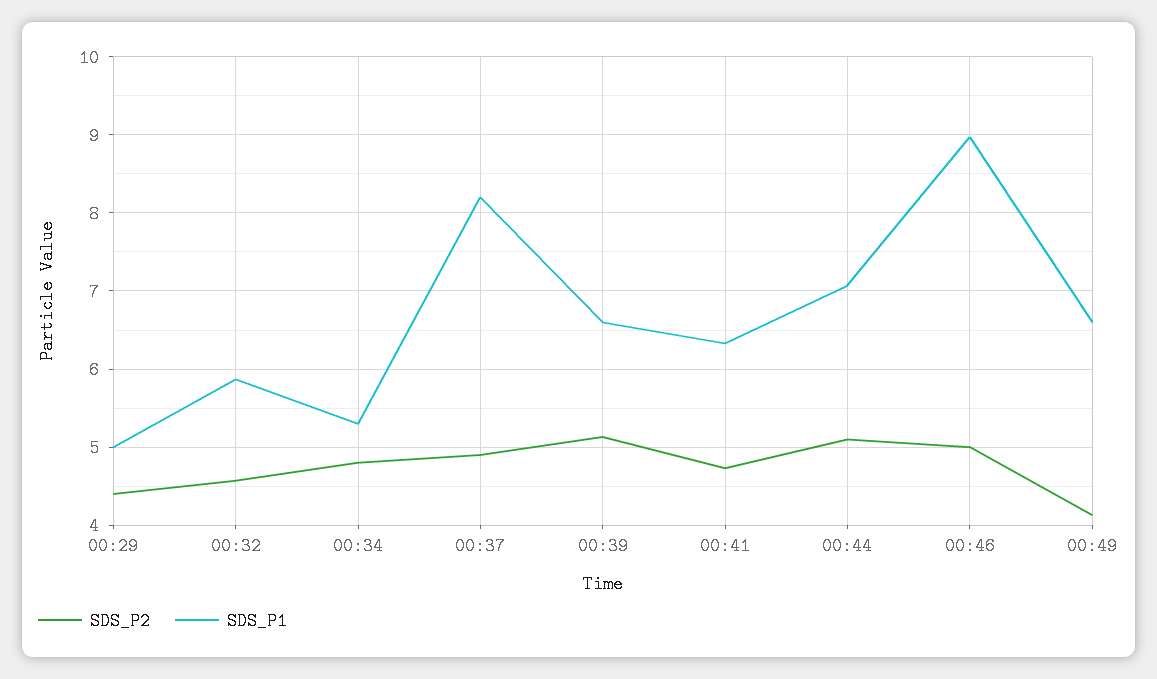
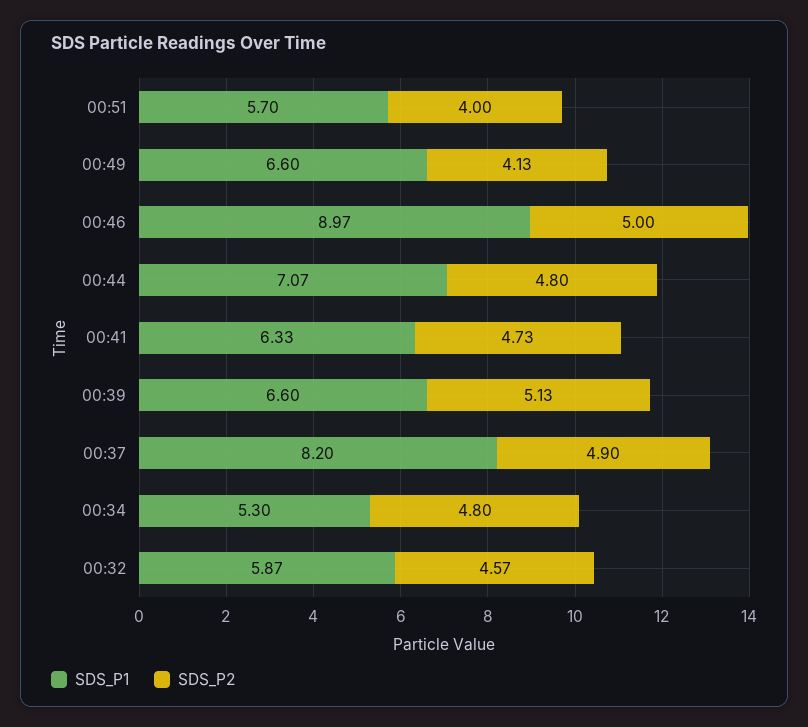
SDS_P2, 00:29: 4.4 -> none
SDS_P1, 00:29: 5 -> none
SDS_P2, 00:44: 5.1 -> 4.8
SDS_P1, 00:51: none -> 5.7
SDS_P2, 00:51: none -> 4

